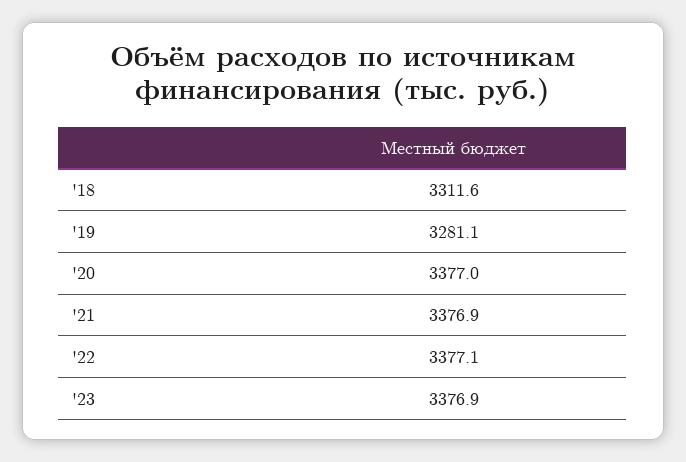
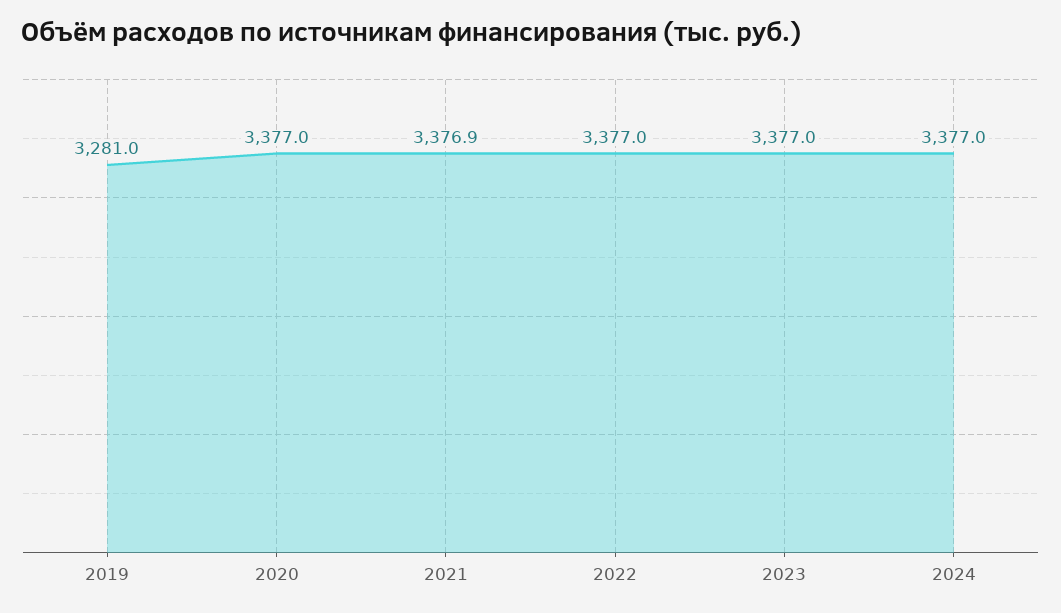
'18: 3311.6 -> none
'19: 3281.1 -> 3281
'22: 3377.1 -> 3377
'23: 3376.9 -> 3377
2024: none -> 3377

